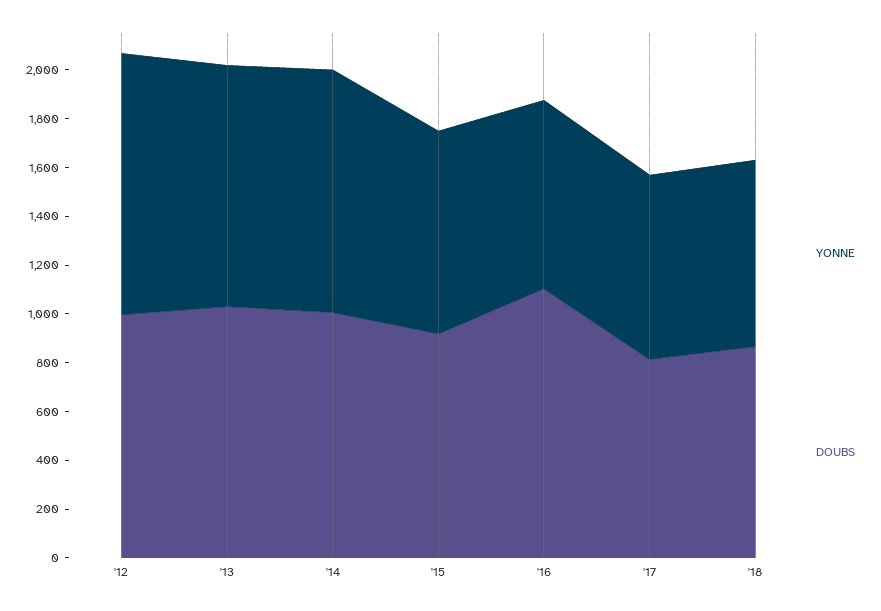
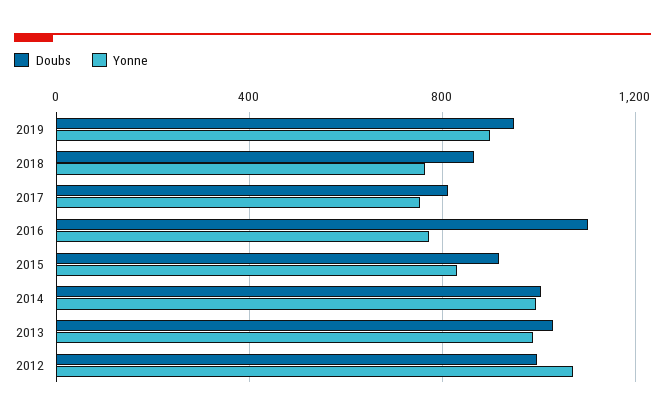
DOUBS, 2019: none -> 950
YONNE, 2019: none -> 900

